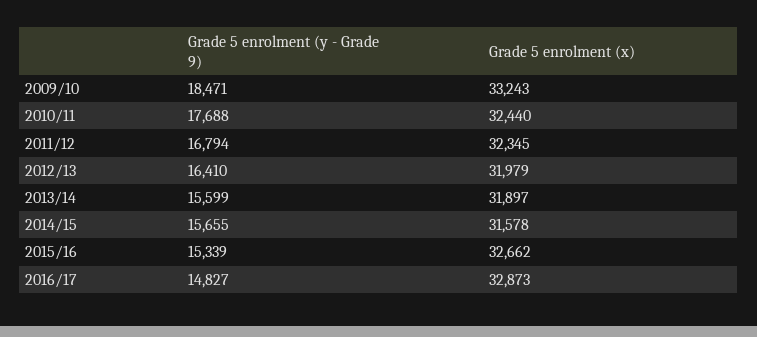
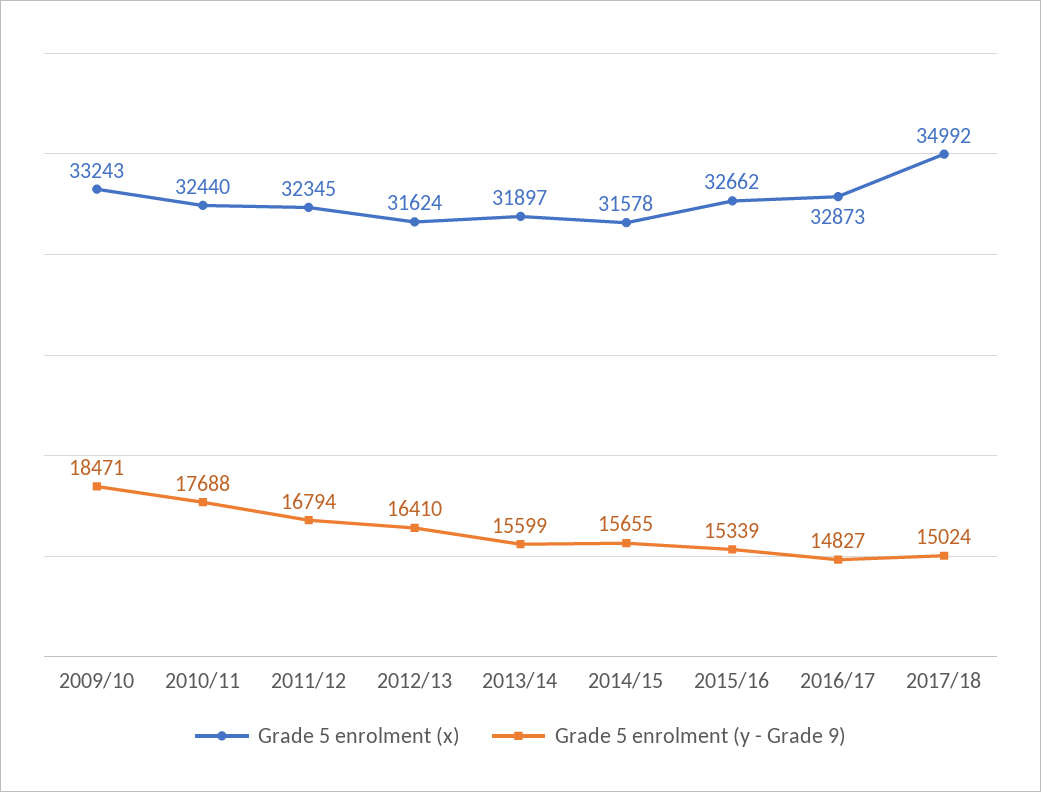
Grade 5 enrolment (x), 2012/13: 31979 -> 31624
Grade 5 enrolment (x), 2017/18: none -> 34992
Grade 5 enrolment (y - Grade 9), 2017/18: none -> 15024

